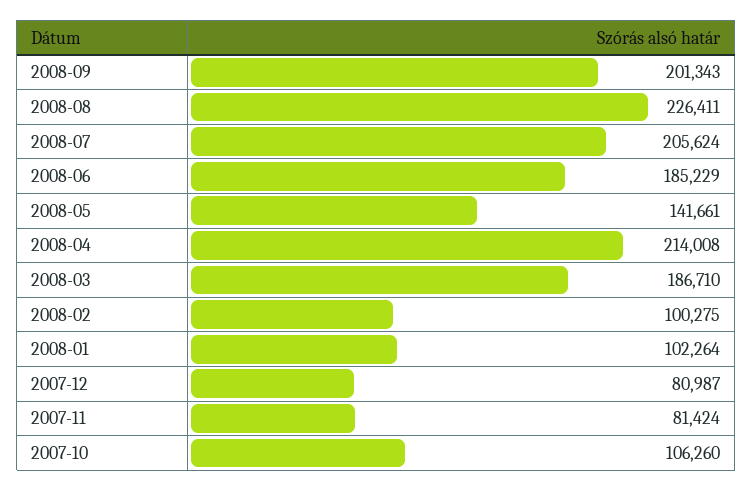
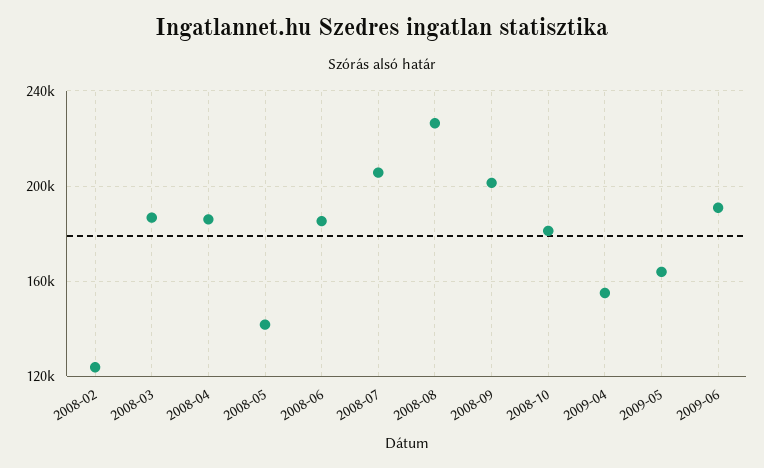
2008-04: 214008 -> 185000
2008-02: 100275 -> 125000
2008-01: 102264 -> none
2007-12: 80987 -> none
2007-11: 81424 -> none
2007-10: 106260 -> none
2008-10: none -> 180000
2009-04: none -> 155000
2009-05: none -> 165000
2009-06: none -> 190000

